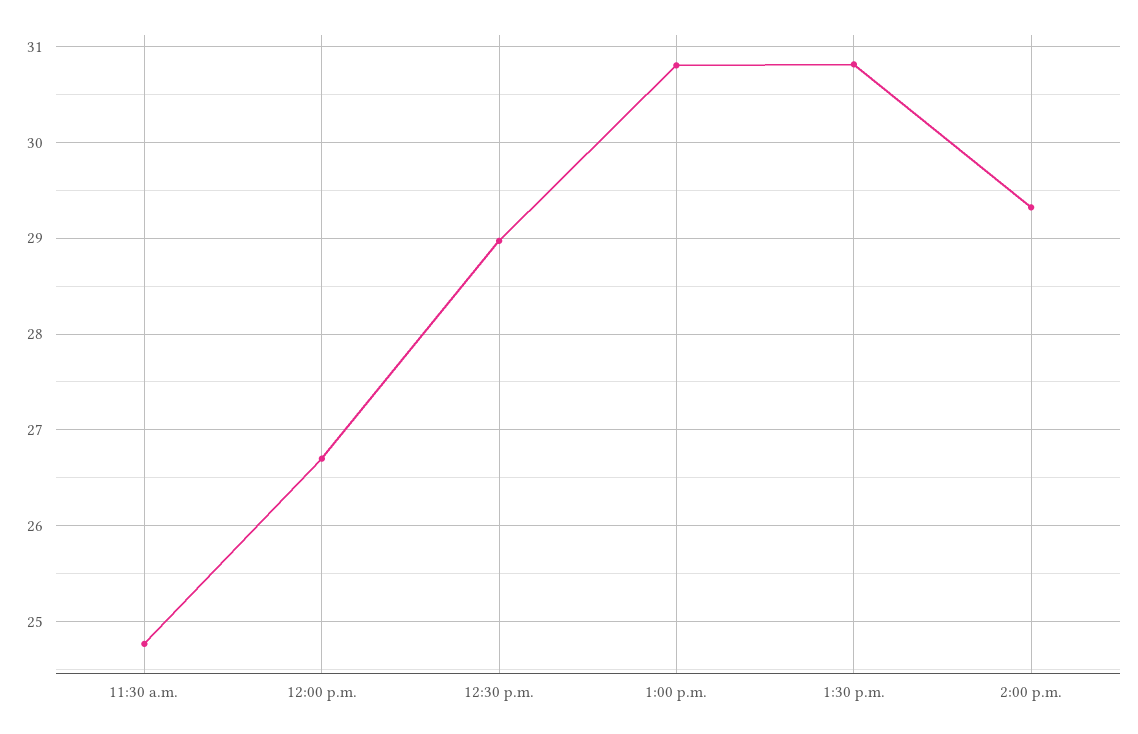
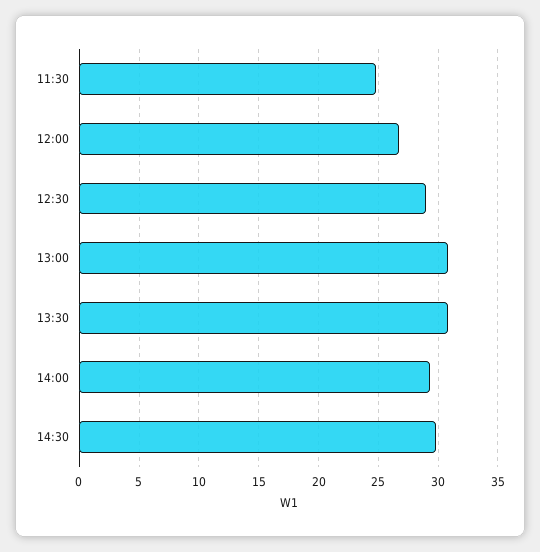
14:30: none -> 30

